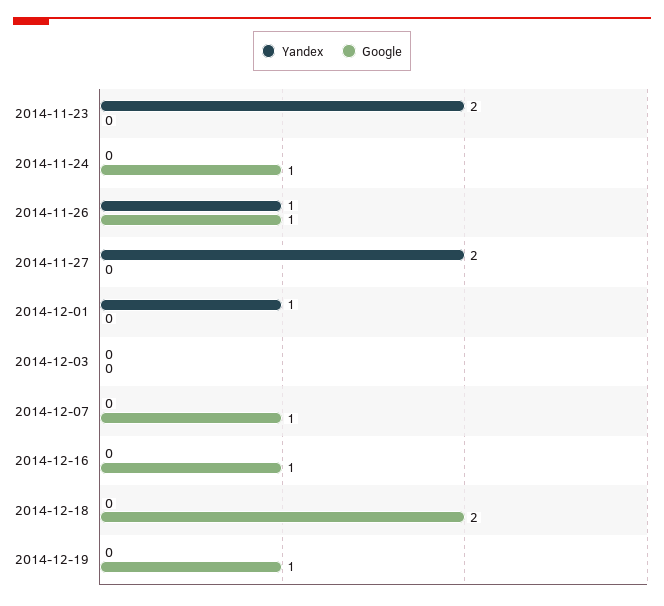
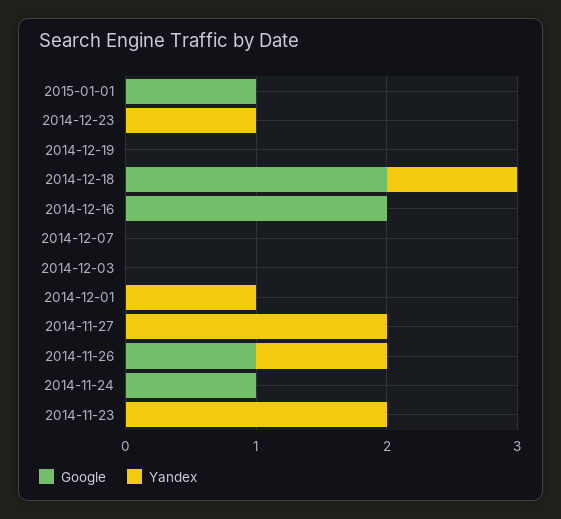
Google, 2014-12-07: 1 -> 0
Google, 2014-12-16: 1 -> 2
Yandex, 2014-12-18: 0 -> 1
Google, 2014-12-19: 1 -> 0
Google, 2015-01-01: none -> 1
Yandex, 2015-01-01: none -> 0
Google, 2014-12-23: none -> 0
Yandex, 2014-12-23: none -> 1

